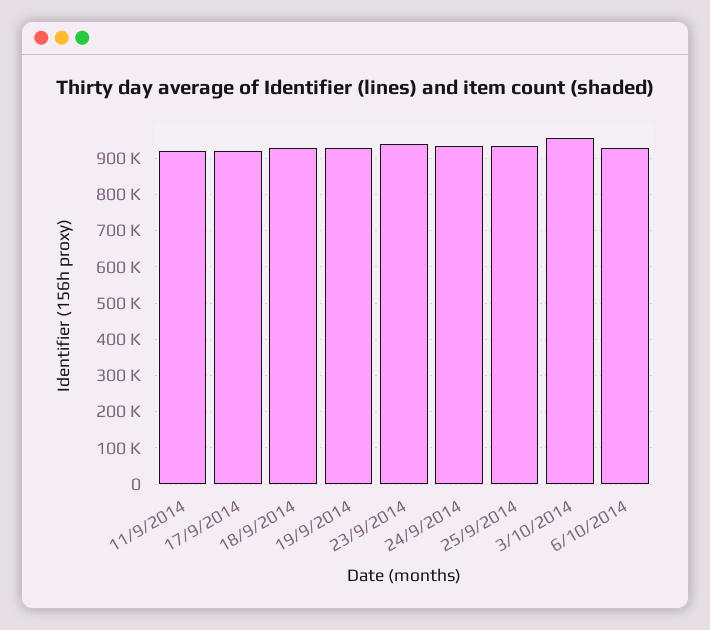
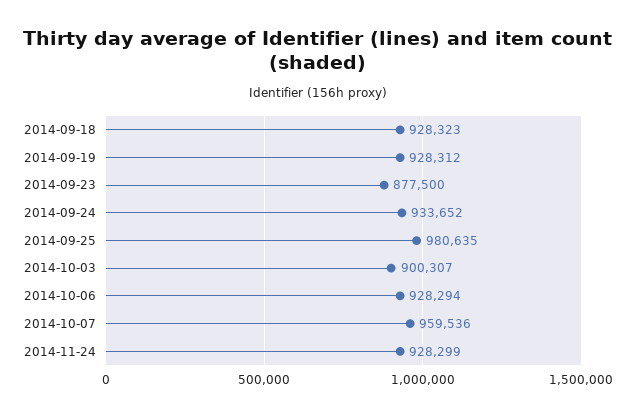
11/9/2014: 920000 -> none
17/9/2014: 920000 -> none
23/9/2014: 940000 -> 877500
25/9/2014: 940000 -> 980635
3/10/2014: 960000 -> 900307
2014-10-07: none -> 959536
2014-11-24: none -> 928299

